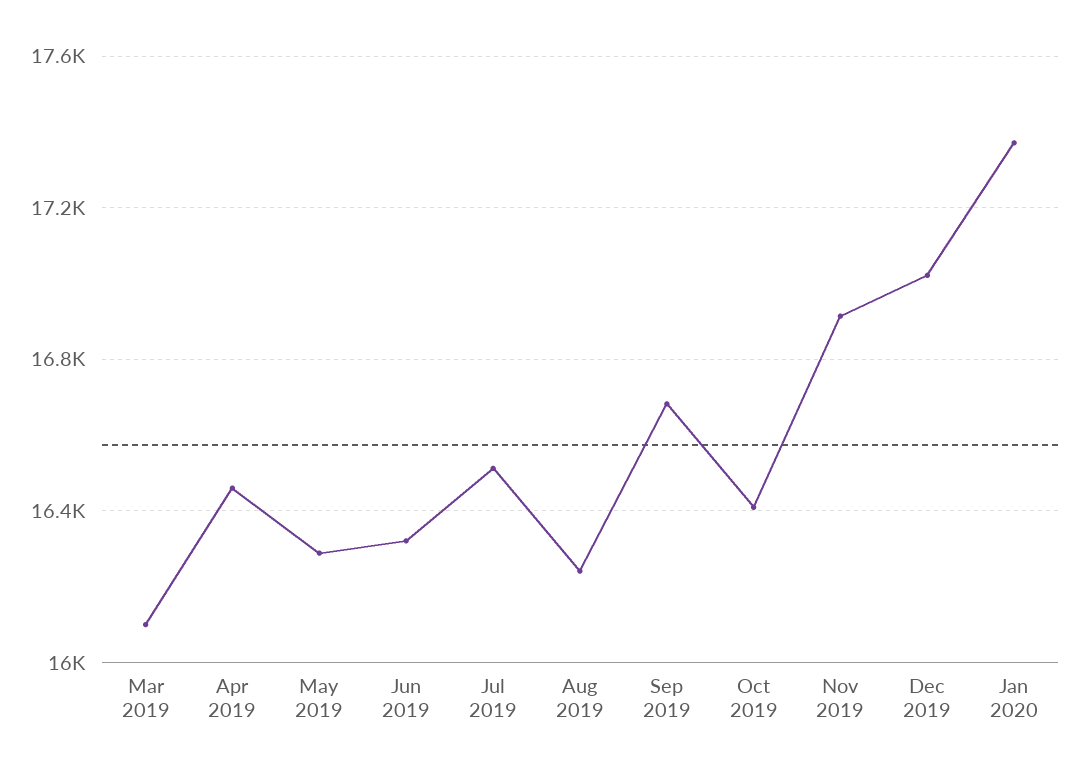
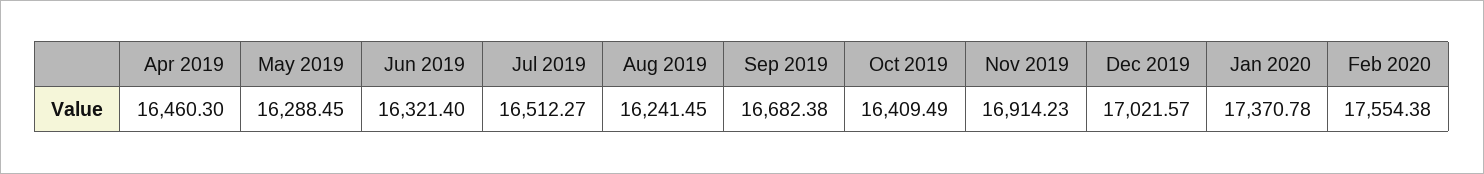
Mar 2019: 16100 -> none
Feb 2020: none -> 17554.38

